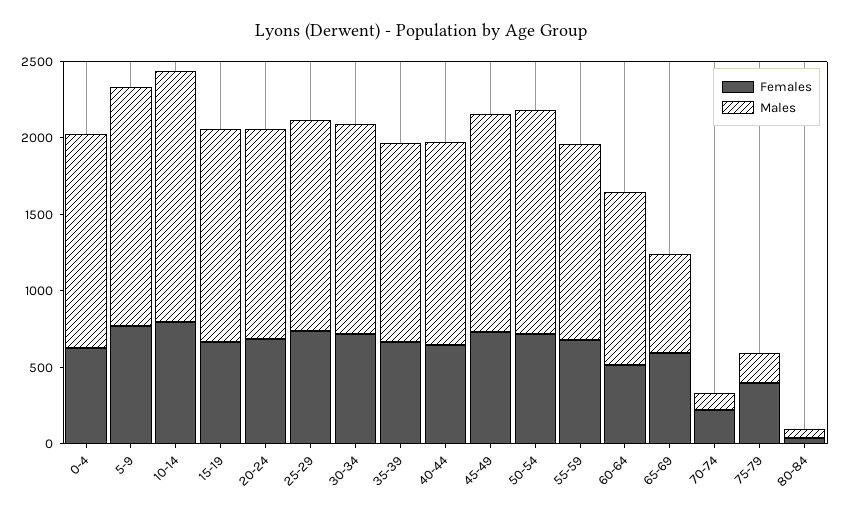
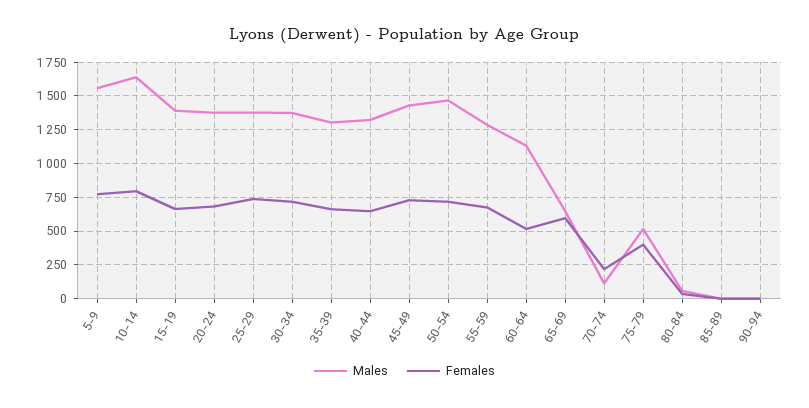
Females, 0-4: 600 -> none
Males, 0-4: 1400 -> none
Males, 75-79: 200 -> 500
Males, 85-89: none -> 0
Females, 85-89: none -> 0
Males, 90-94: none -> 0
Females, 90-94: none -> 0

